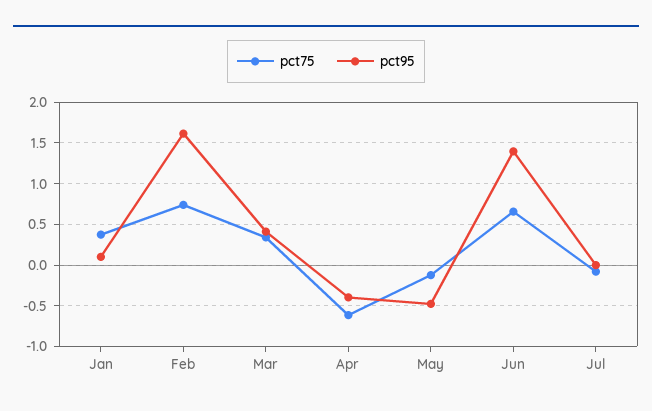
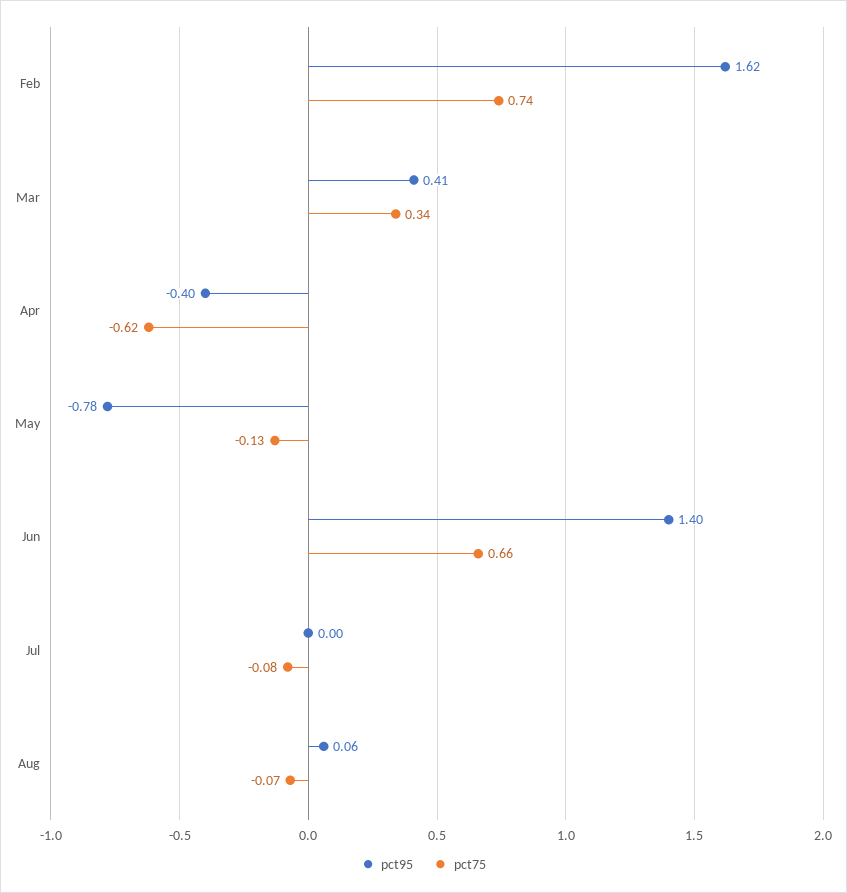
pct75, Jan: 0.4 -> none
pct95, Jan: 0.1 -> none
pct95, May: -0.5 -> -0.78
pct95, Aug: none -> 0.06
pct75, Aug: none -> -0.07

